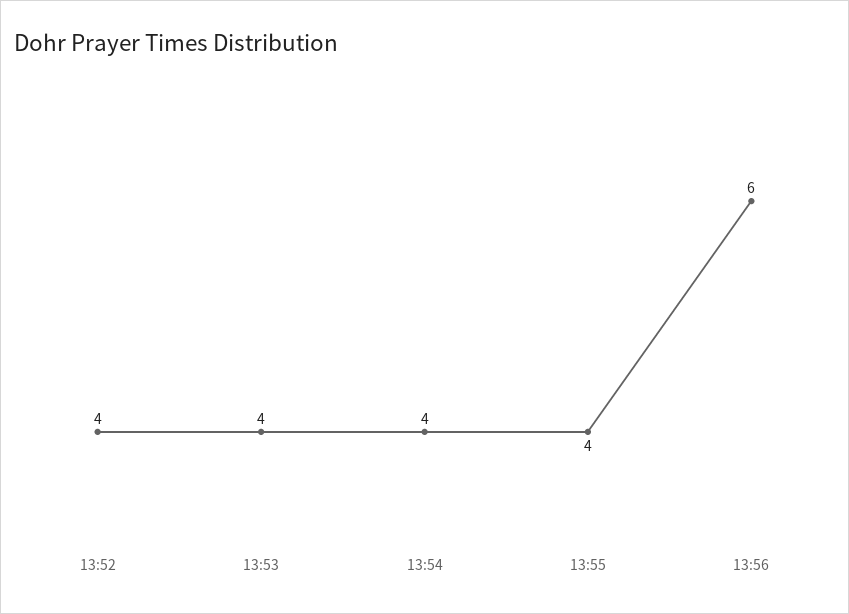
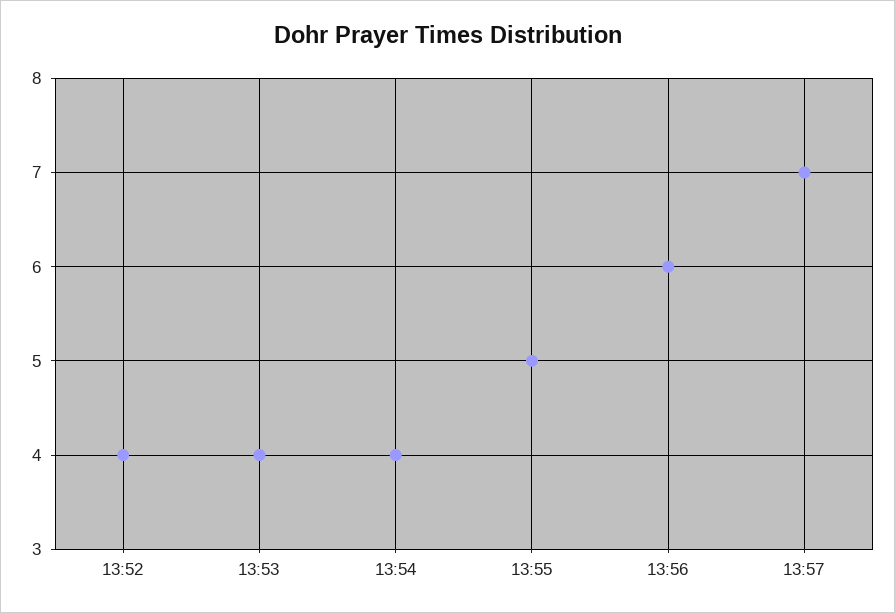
13:55: 4 -> 5
13:57: none -> 7

